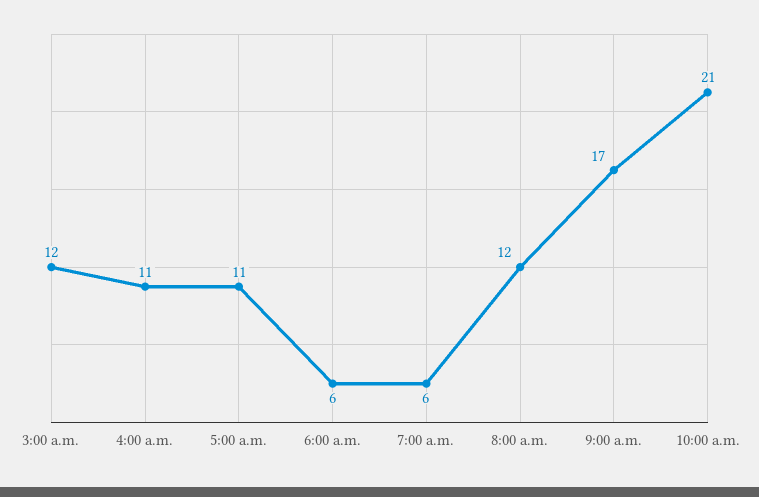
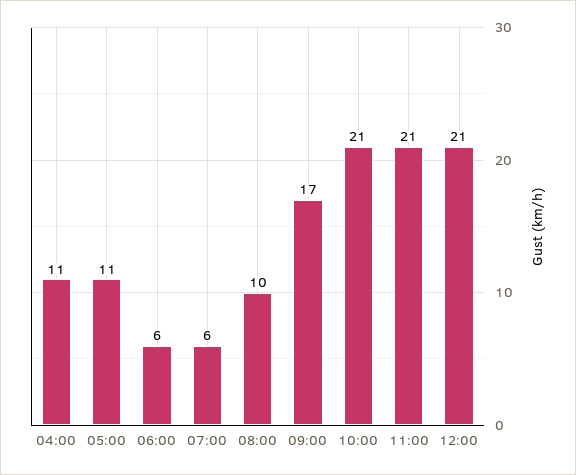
3:00 a.m.: 12 -> none
8:00 a.m.: 12 -> 10
11:00: none -> 21
12:00: none -> 21

